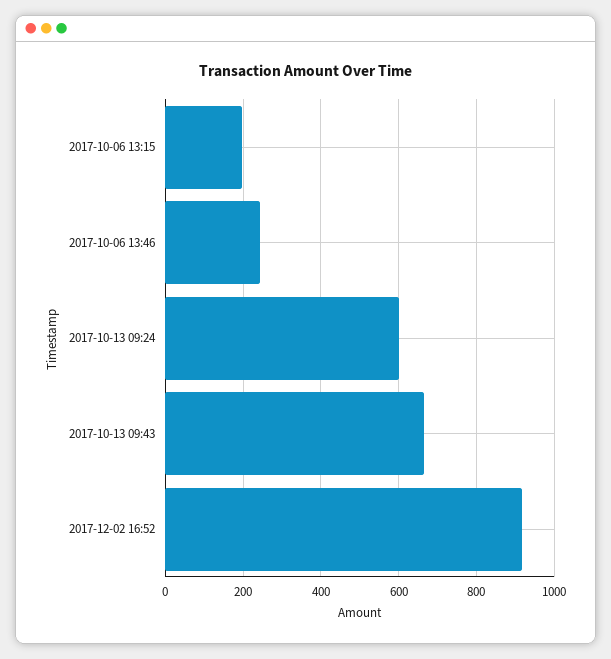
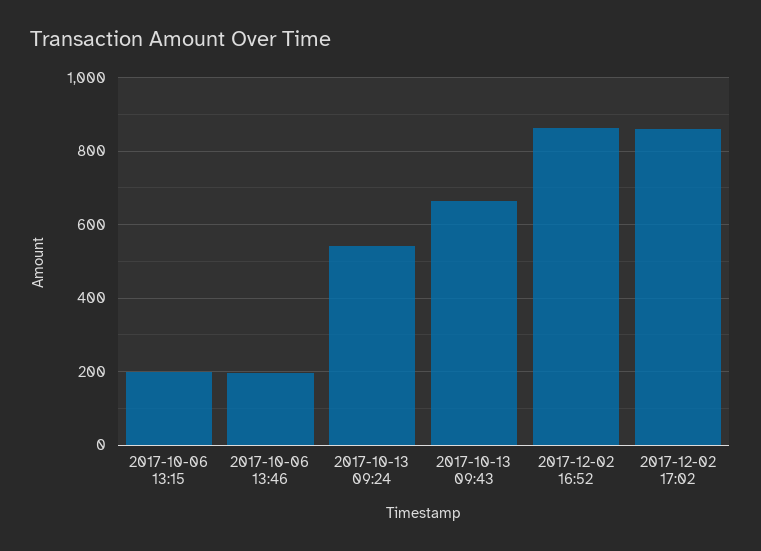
2017-10-06 13:46: 240 -> 200
2017-10-13 09:24: 600 -> 540
2017-12-02 16:52: 920 -> 860
2017-12-02 17:02: none -> 860

